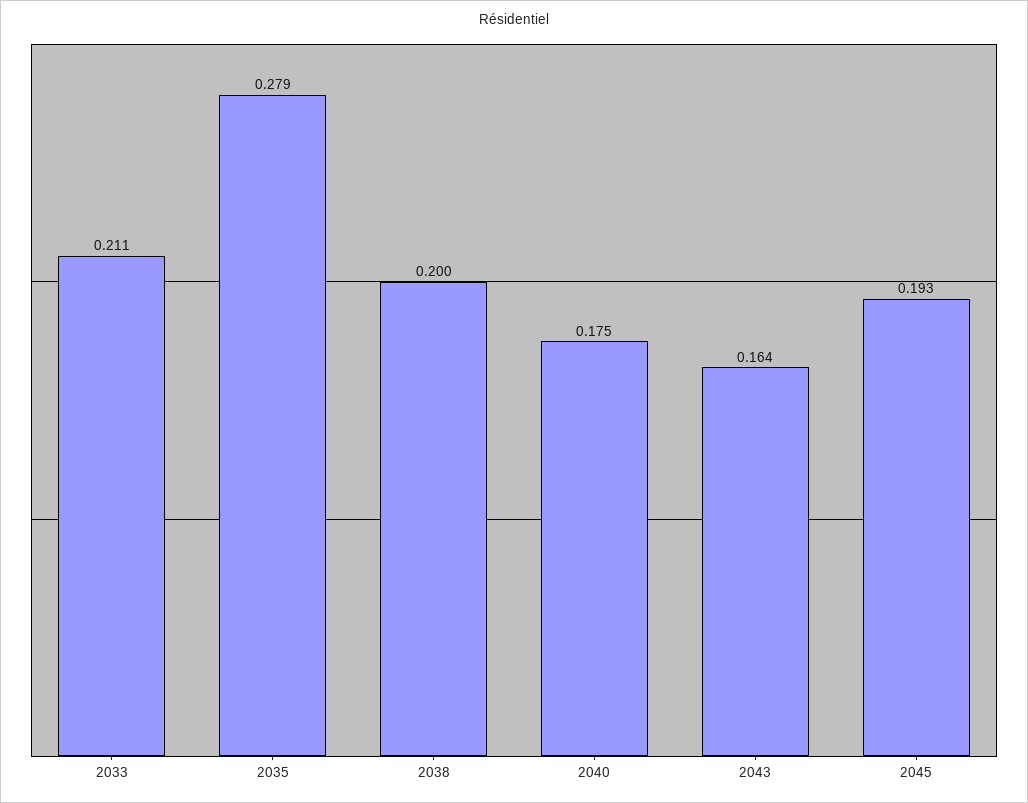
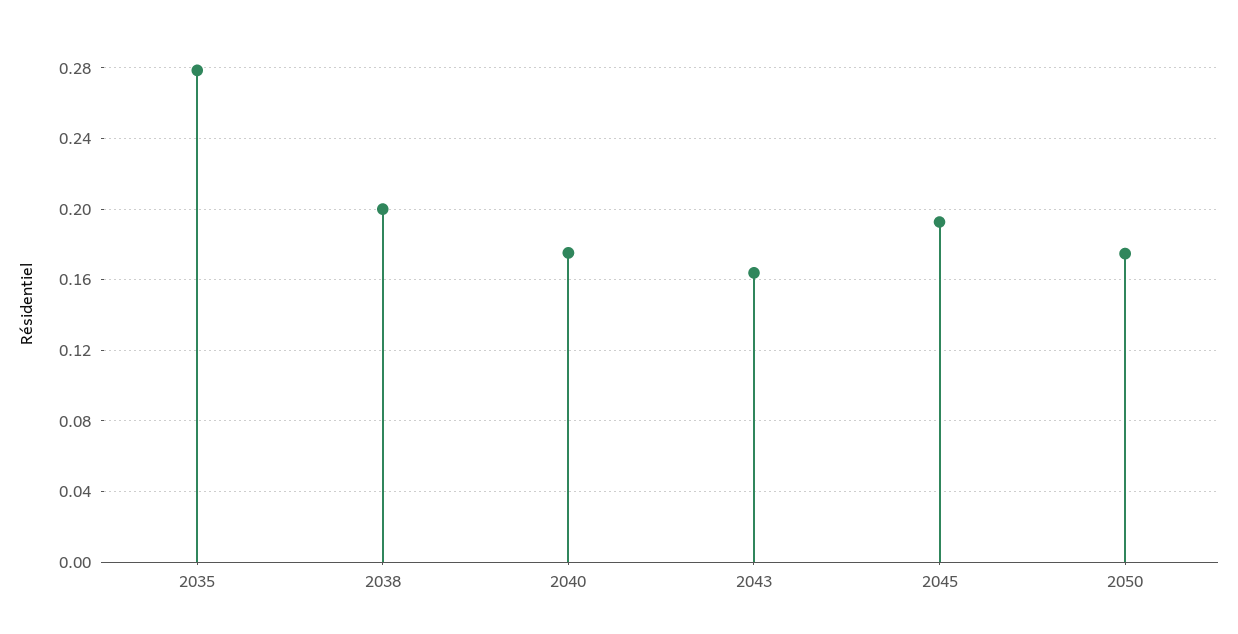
2033: 0.211 -> none
2050: none -> 0.175

